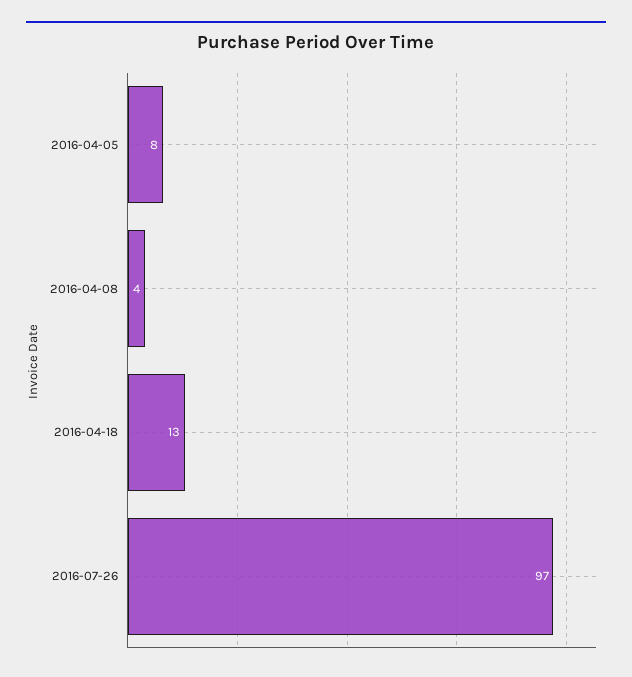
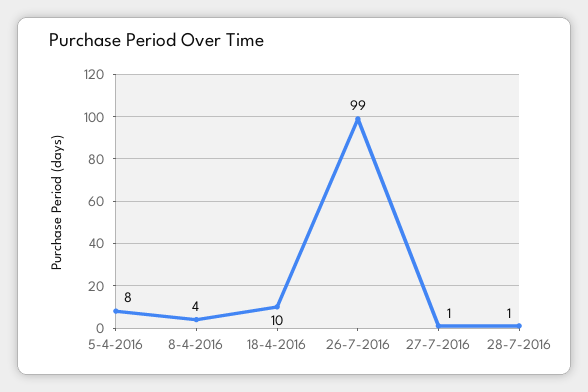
2016-04-18: 13 -> 10
2016-07-26: 97 -> 99
27-7-2016: none -> 1
28-7-2016: none -> 1

